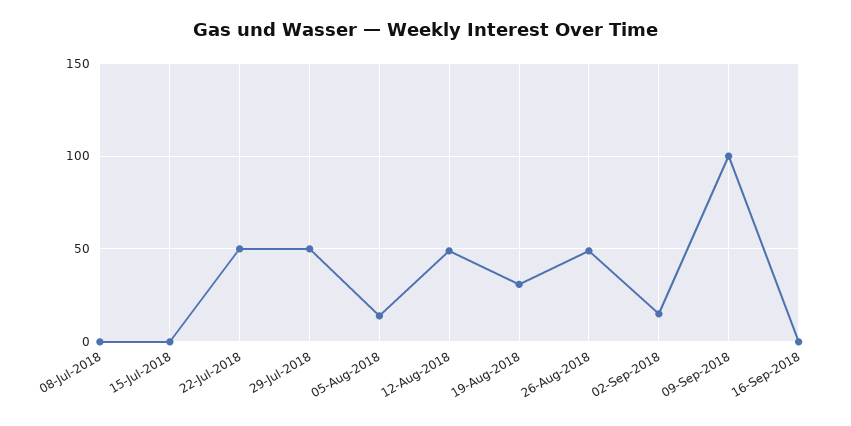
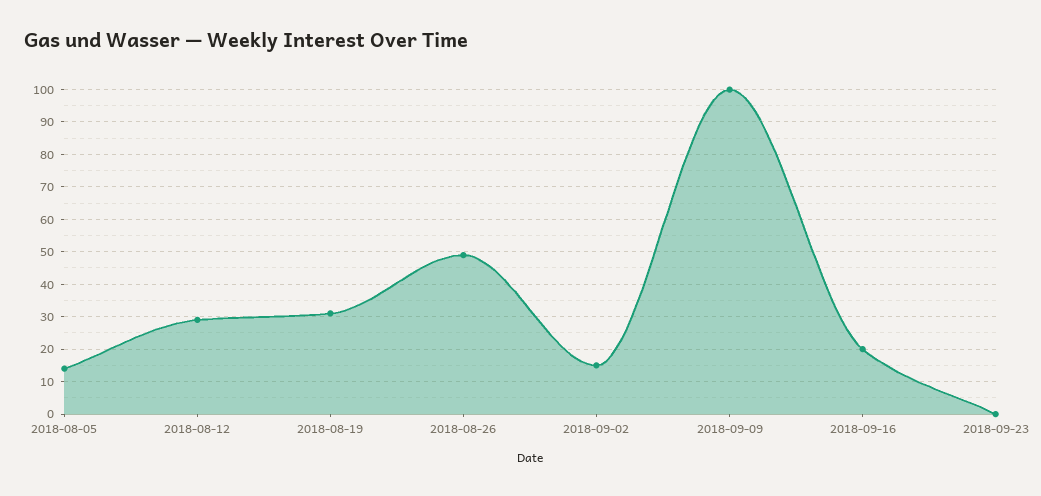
08-Jul-2018: 0 -> none
15-Jul-2018: 0 -> none
22-Jul-2018: 50 -> none
29-Jul-2018: 50 -> none
12-Aug-2018: 50 -> 30
16-Sep-2018: 0 -> 20
2018-09-23: none -> 0

